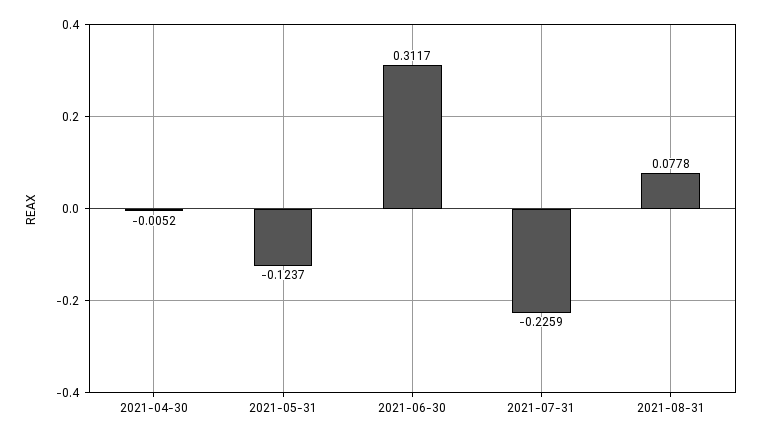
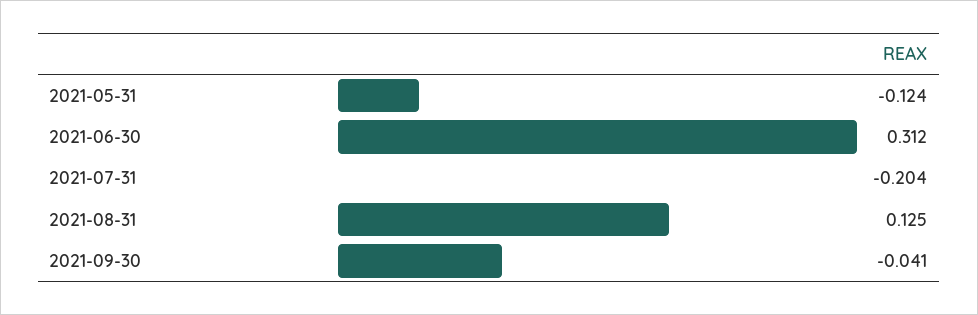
2021-04-30: -0.0052 -> none
2021-07-31: -0.2259 -> -0.204
2021-08-31: 0.0778 -> 0.125
2021-09-30: none -> -0.041

